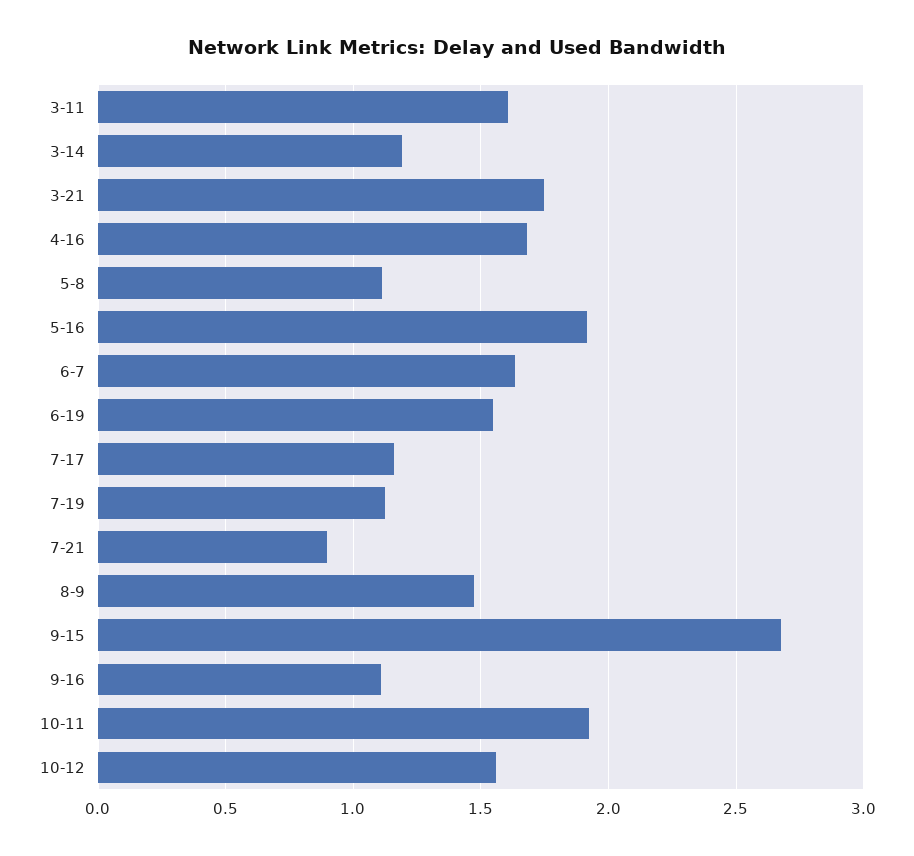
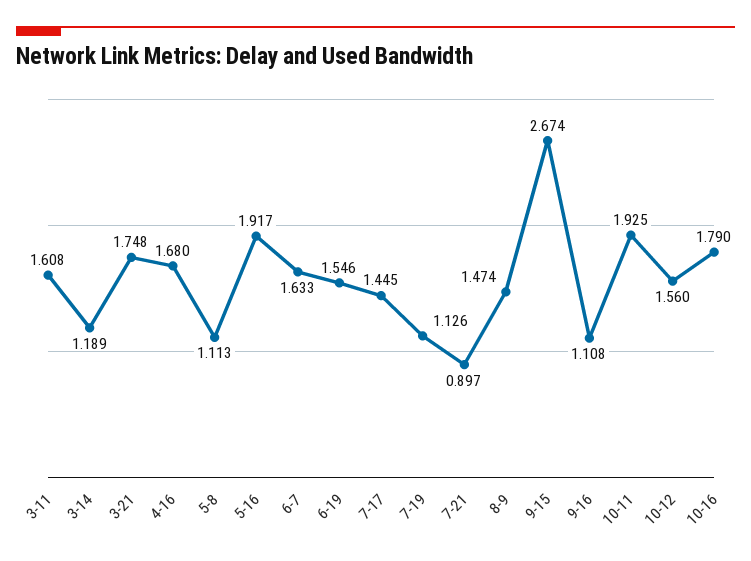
7-17: 1.15 -> 1.445
10-16: none -> 1.79

